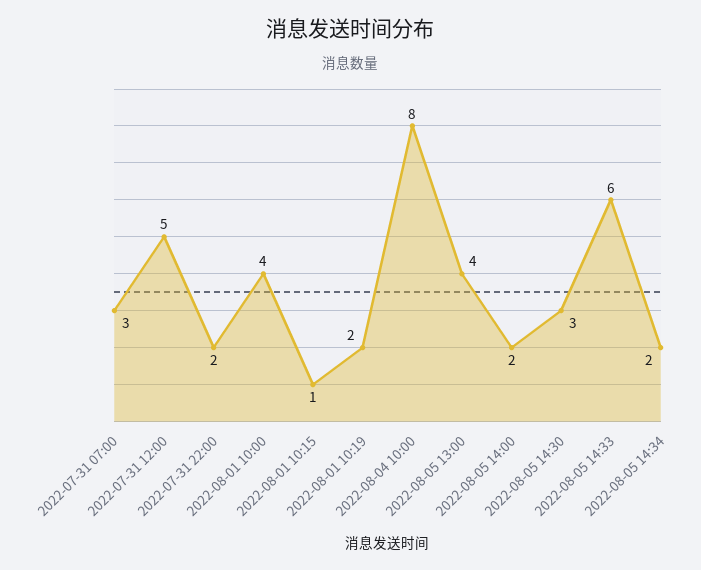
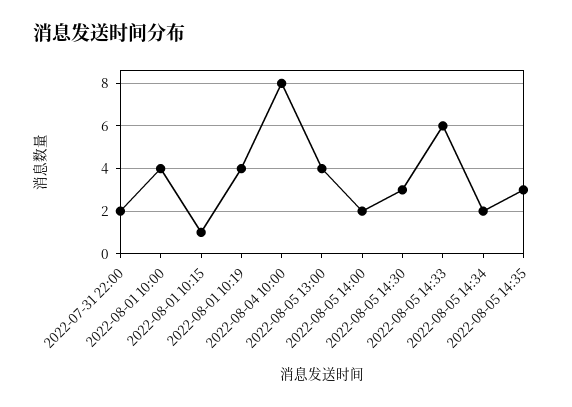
2022-07-31 07:00: 3 -> none
2022-07-31 12:00: 5 -> none
2022-08-01 10:19: 2 -> 4
2022-08-05 14:35: none -> 3

